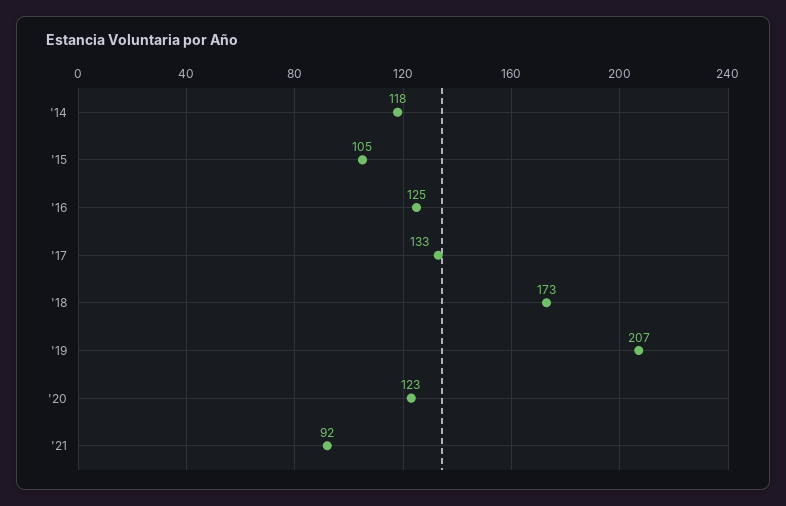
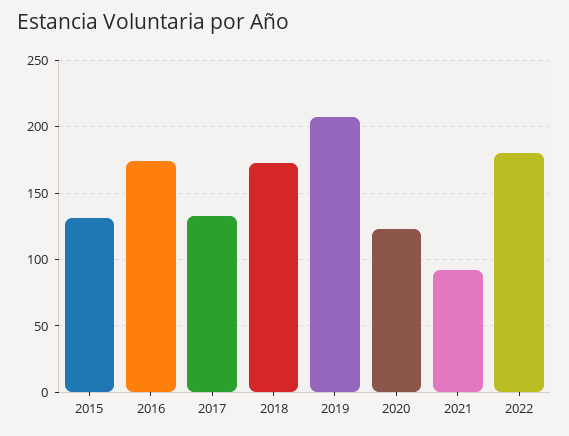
'14: 118 -> none
'15: 105 -> 130
'16: 125 -> 175
2022: none -> 180

